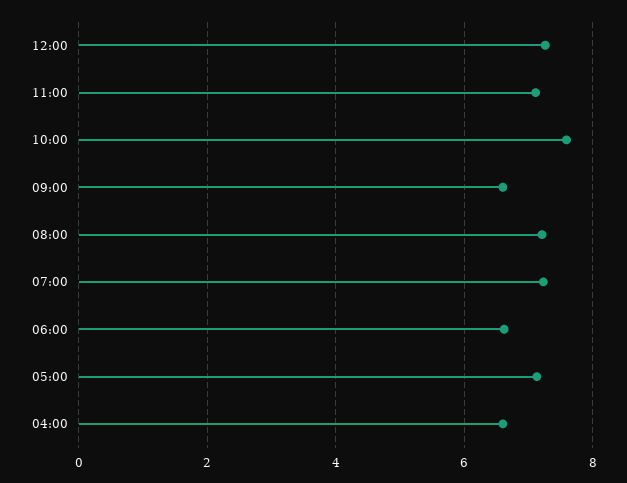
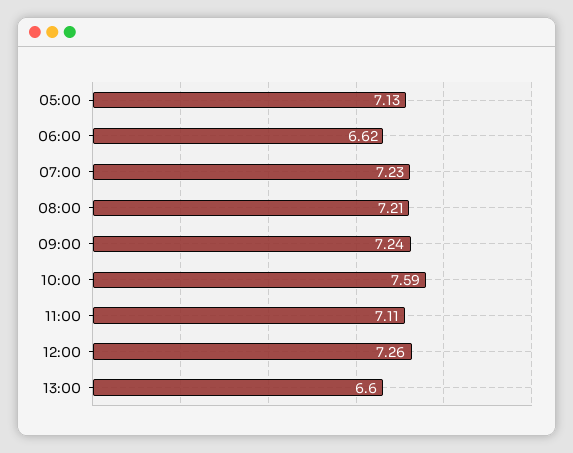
09:00: 6.6 -> 7.24
04:00: 6.6 -> none
13:00: none -> 6.6

